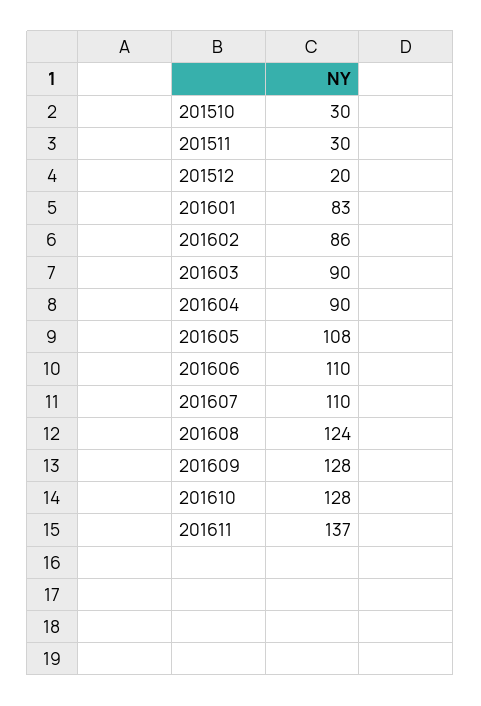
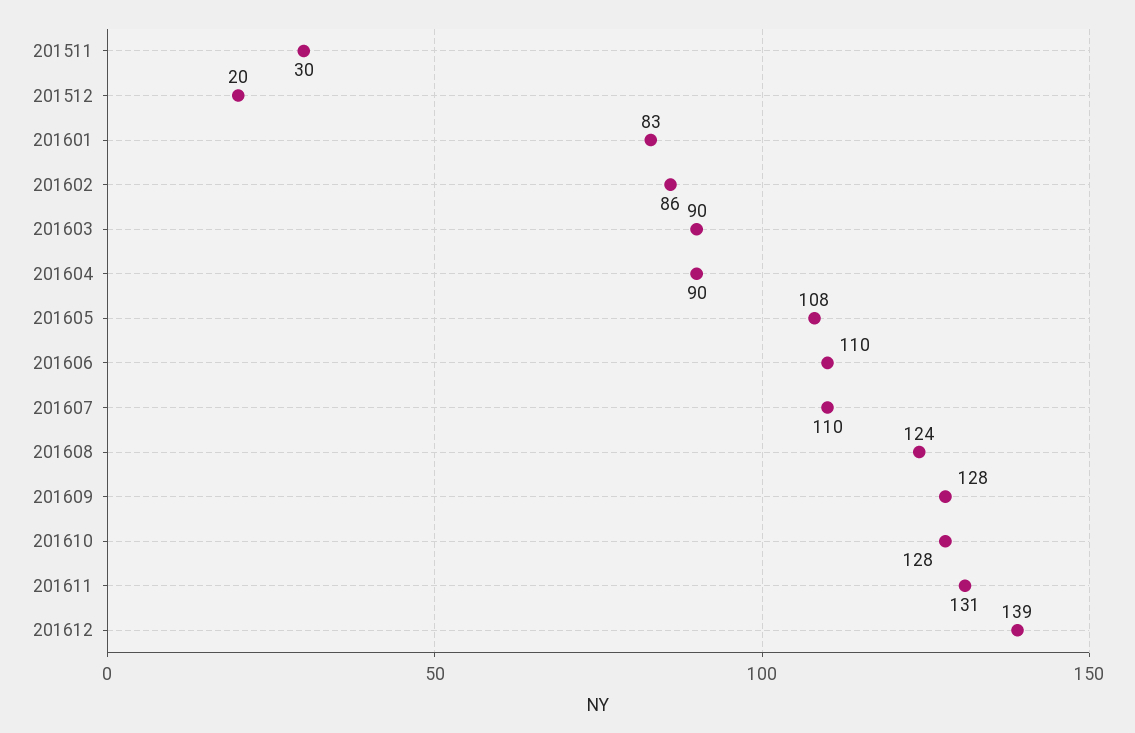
201510: 30 -> none
201611: 137 -> 131
201612: none -> 139

